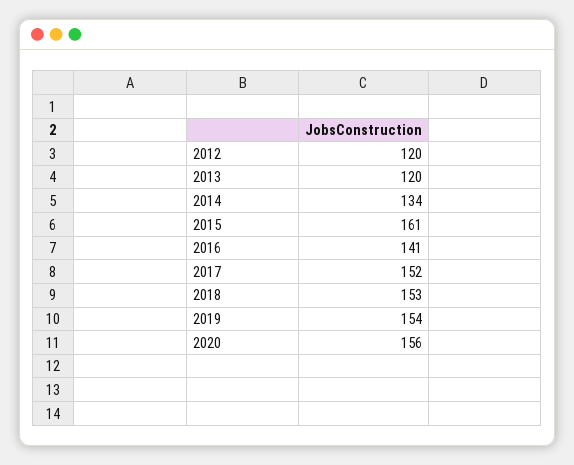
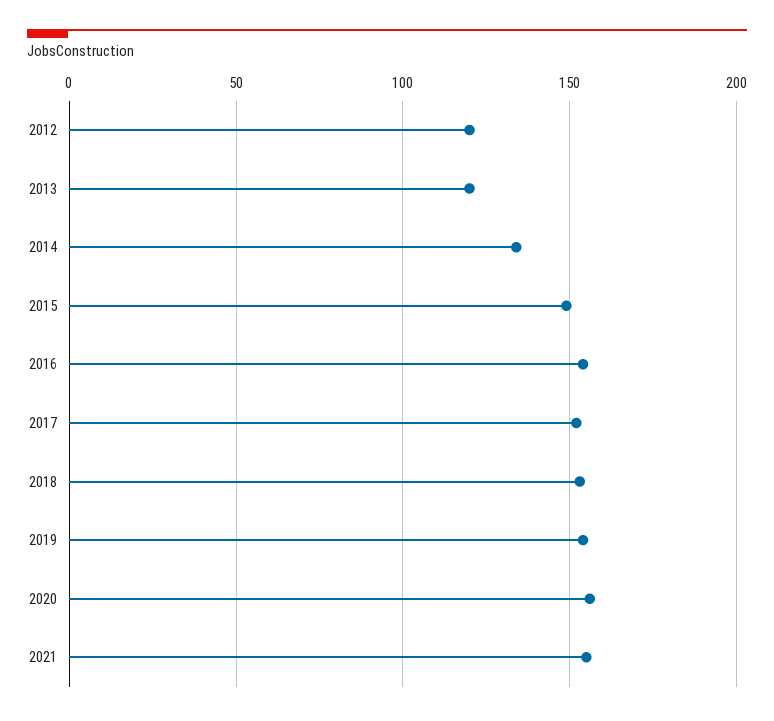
2015: 161 -> 150
2016: 141 -> 155
2021: none -> 155

